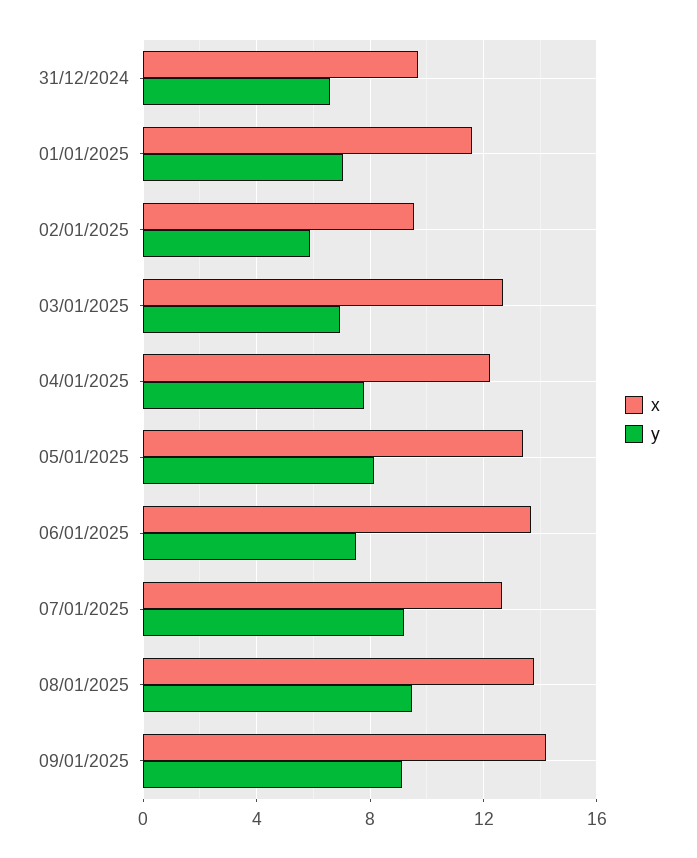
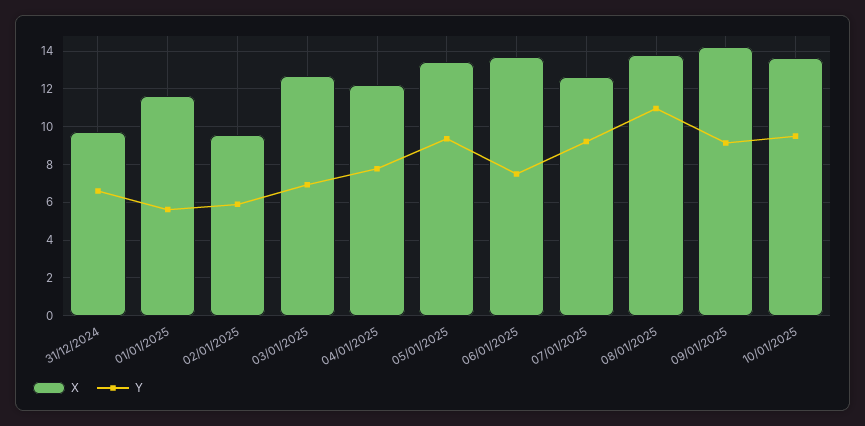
y, 01/01/2025: 7 -> 5.5
y, 05/01/2025: 8 -> 9.5
y, 08/01/2025: 9.5 -> 11
x, 10/01/2025: none -> 13.5
y, 10/01/2025: none -> 9.5

